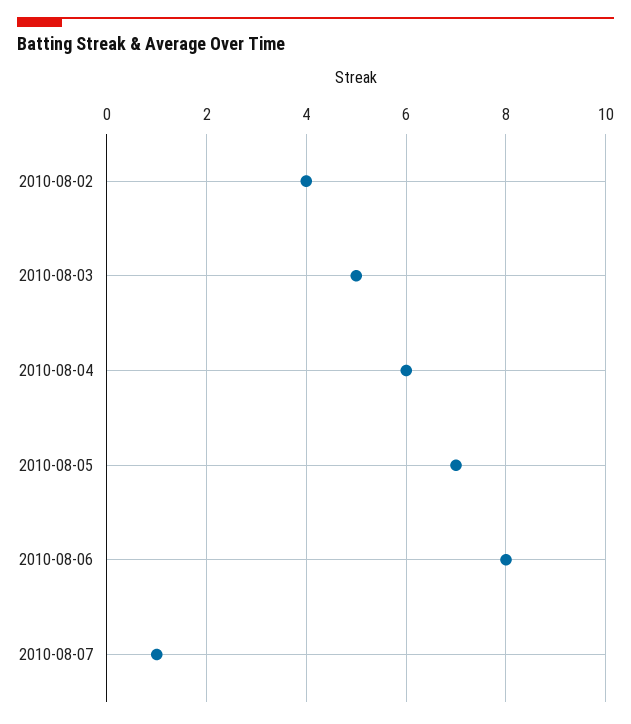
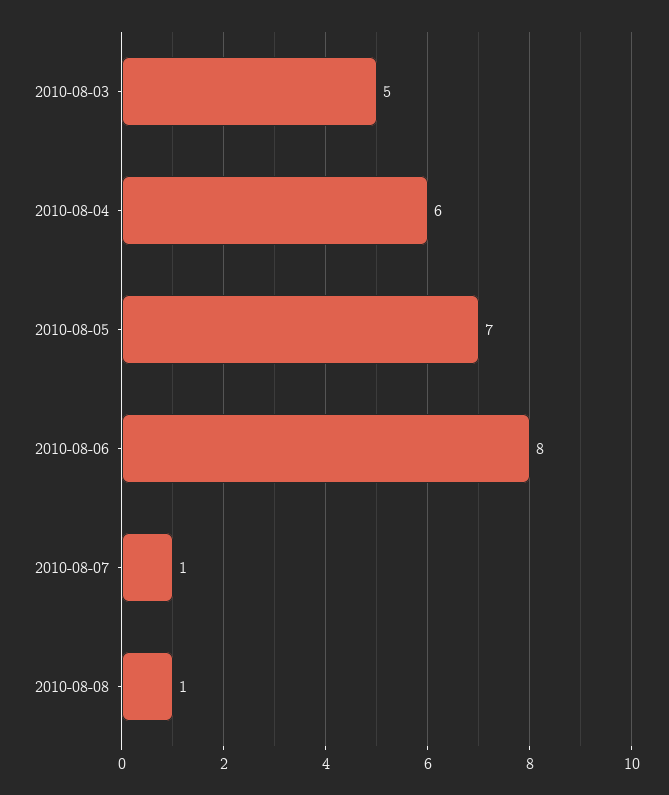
2010-08-02: 4 -> none
2010-08-08: none -> 1

